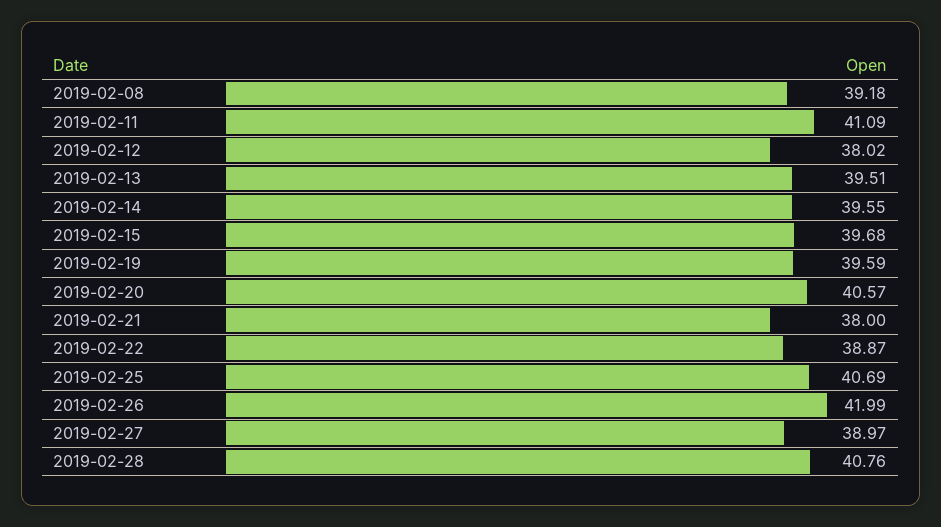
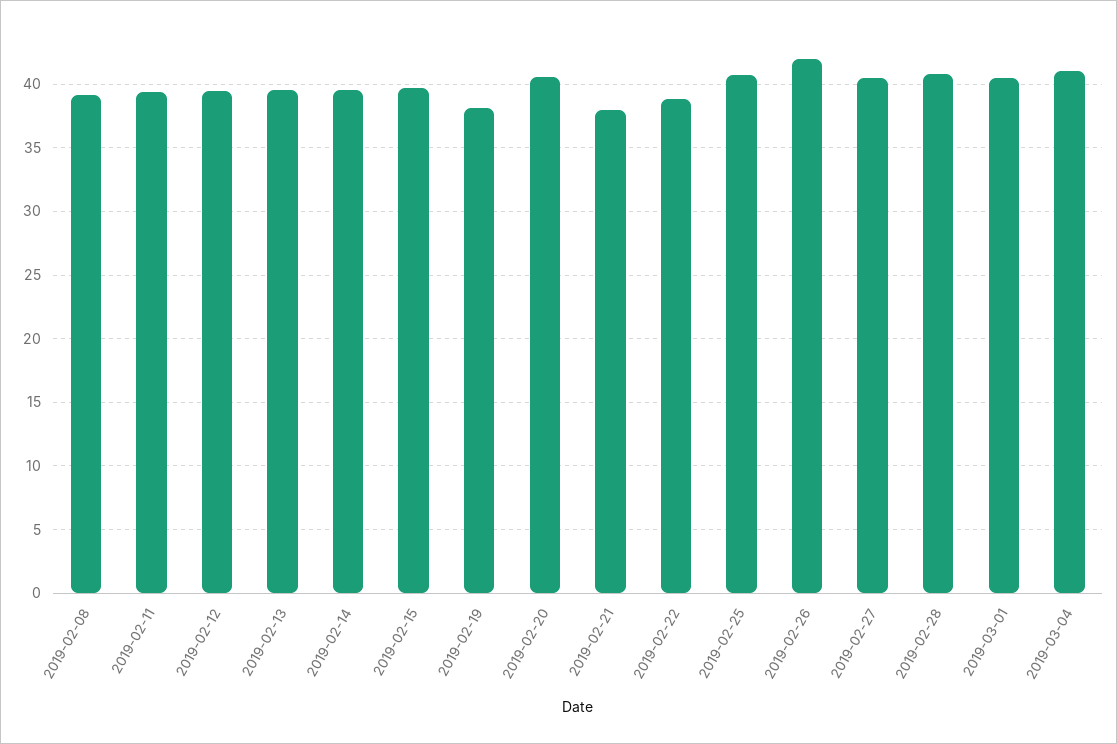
2019-02-11: 41.09 -> 39.5
2019-02-12: 38.02 -> 39.5
2019-02-19: 39.59 -> 38
2019-02-27: 38.97 -> 40.5
2019-03-01: none -> 40.5
2019-03-04: none -> 41

